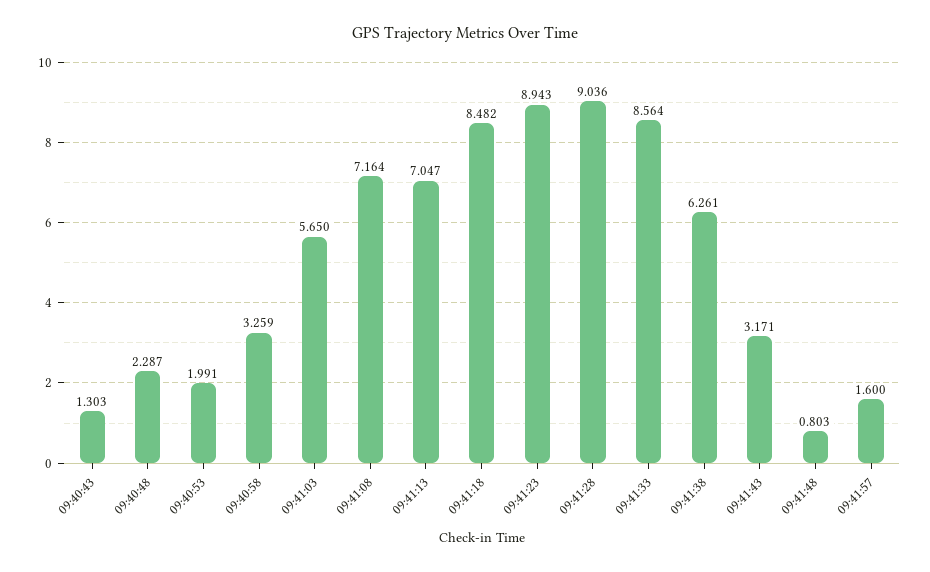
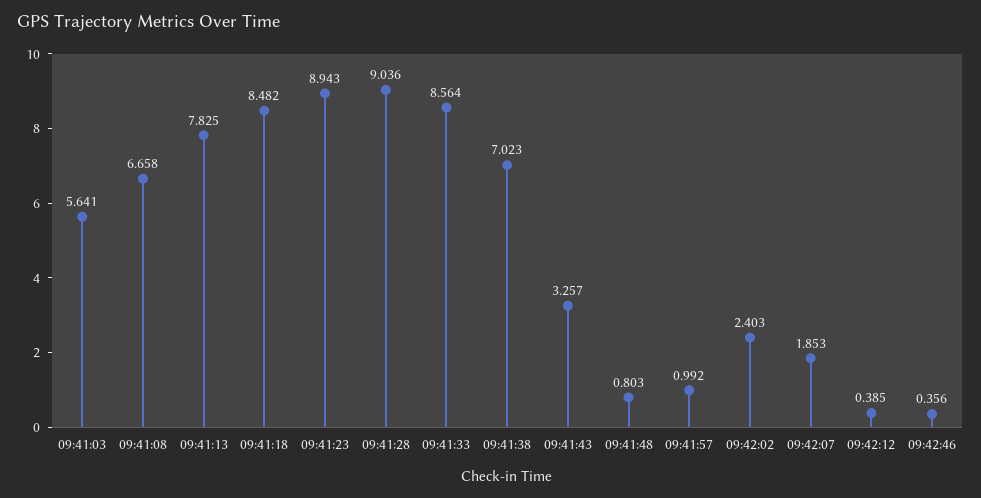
09:40:43: 1.303 -> none
09:40:48: 2.287 -> none
09:40:53: 1.991 -> none
09:40:58: 3.259 -> none
09:41:03: 5.65 -> 5.641
09:41:08: 7.164 -> 6.658
09:41:13: 7.047 -> 7.825
09:41:38: 6.261 -> 7.023
09:41:43: 3.171 -> 3.257
09:41:57: 1.6 -> 0.992
09:42:02: none -> 2.403
09:42:07: none -> 1.853
09:42:12: none -> 0.385
09:42:46: none -> 0.356

